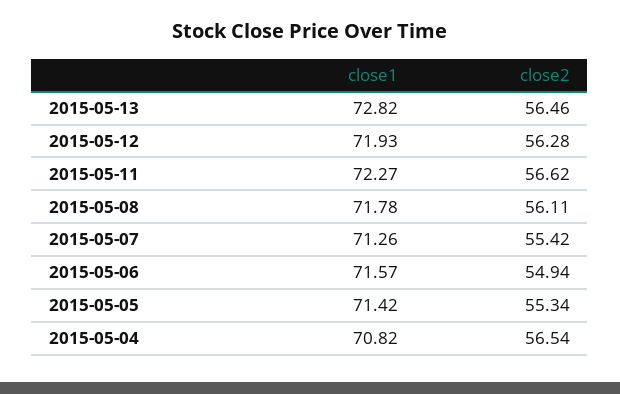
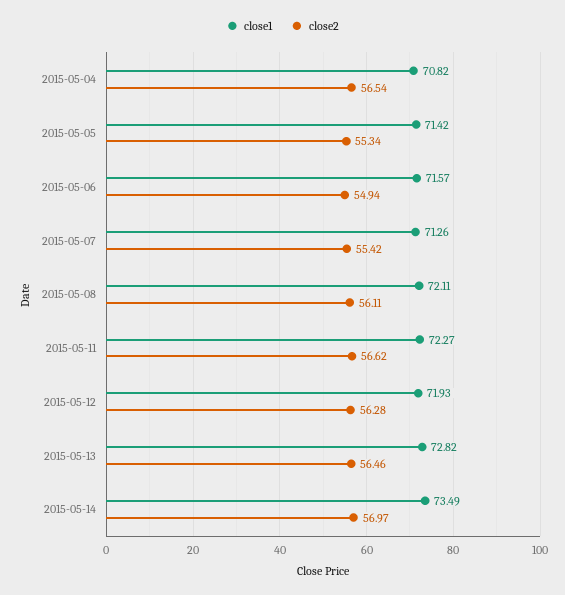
close1, 2015-05-08: 71.78 -> 72.11
close1, 2015-05-14: none -> 73.49
close2, 2015-05-14: none -> 56.97

